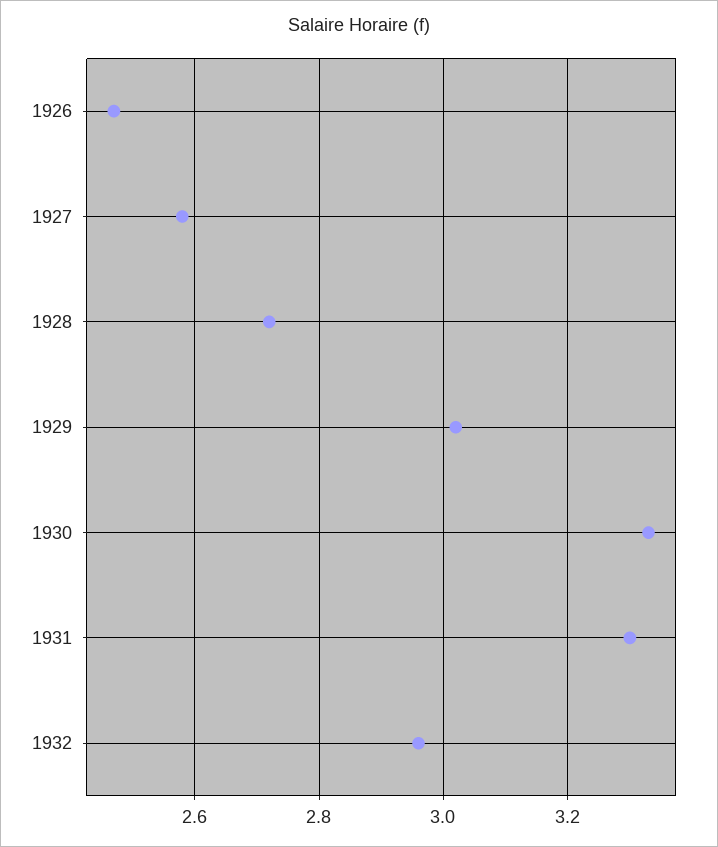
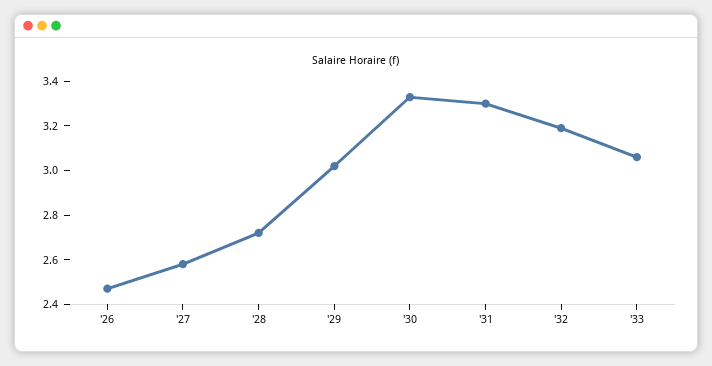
1932: 2.95 -> 3.2
'33: none -> 3.05

